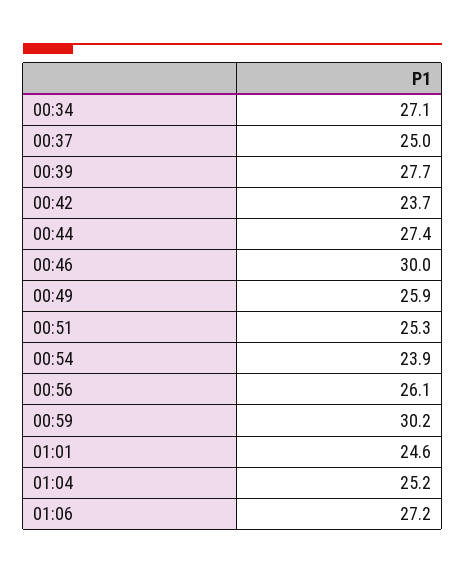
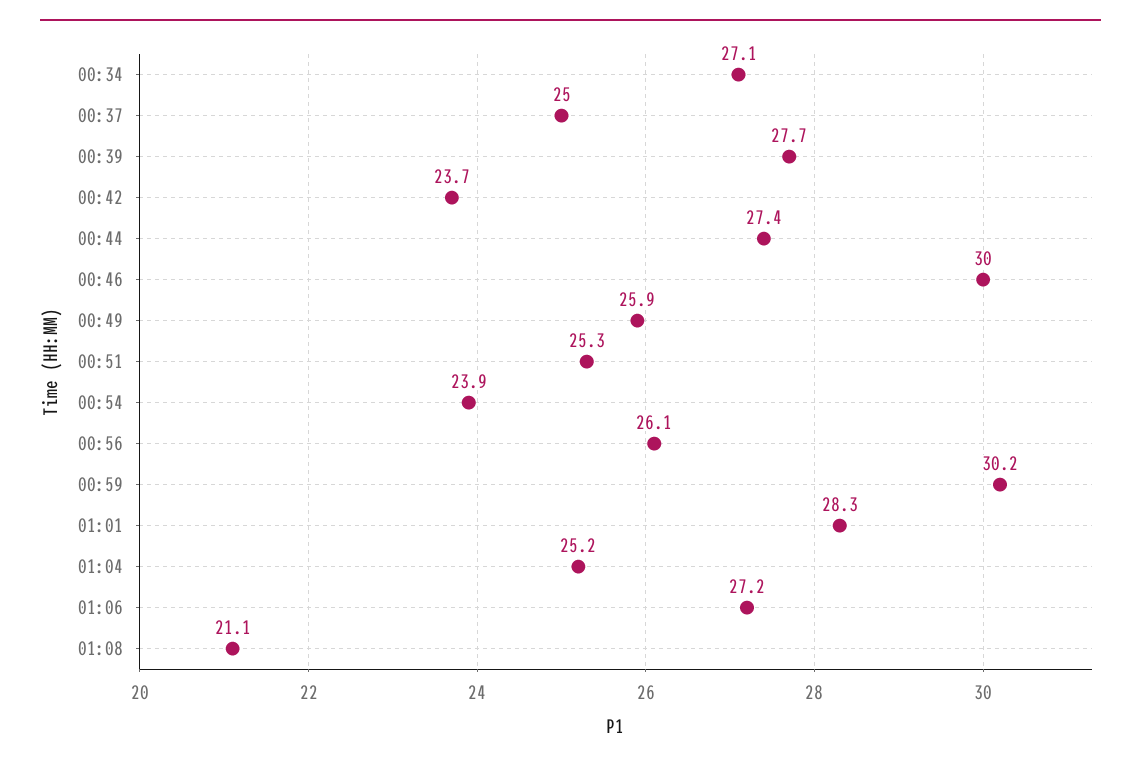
01:01: 24.6 -> 28.3
01:08: none -> 21.1

